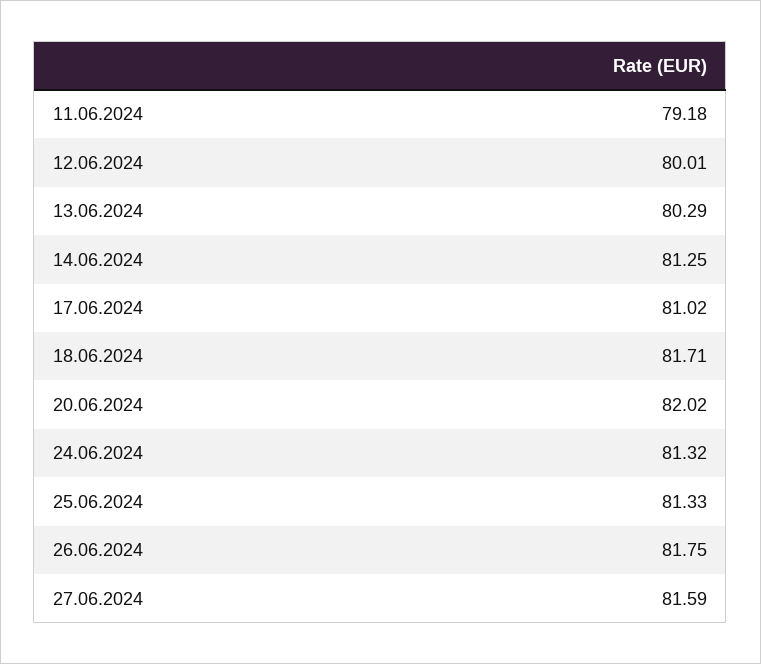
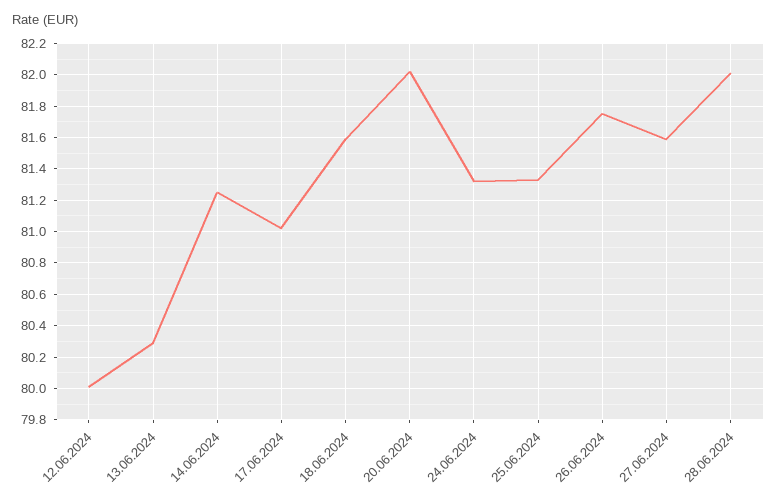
11.06.2024: 79.18 -> none
18.06.2024: 81.71 -> 81.6
28.06.2024: none -> 82

